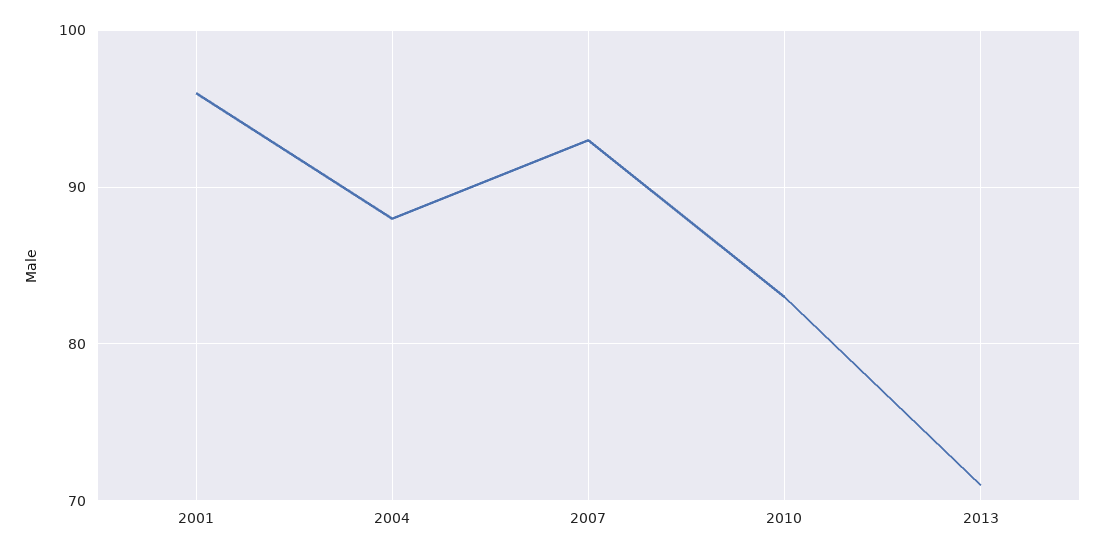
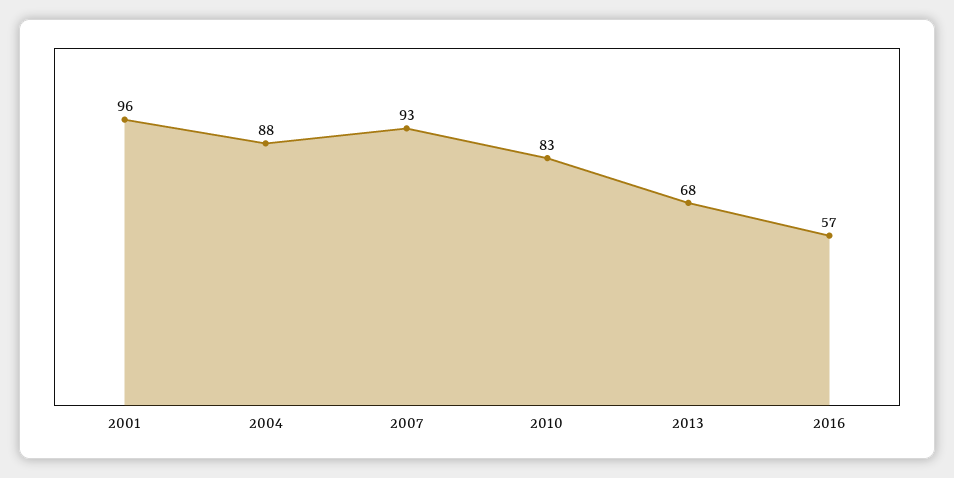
2013: 71 -> 68
2016: none -> 57

